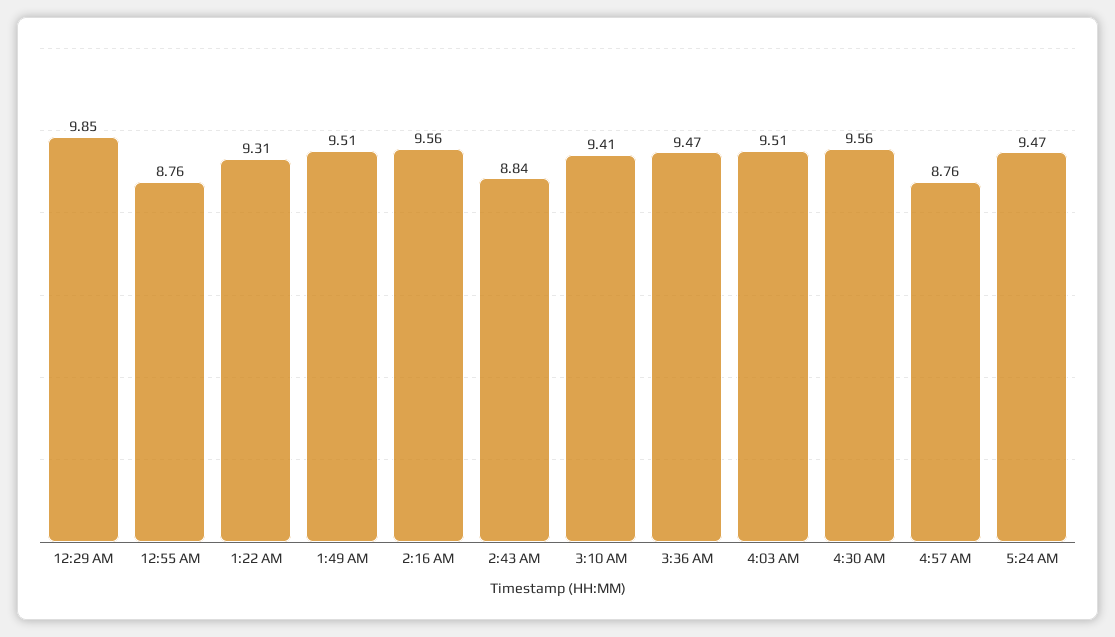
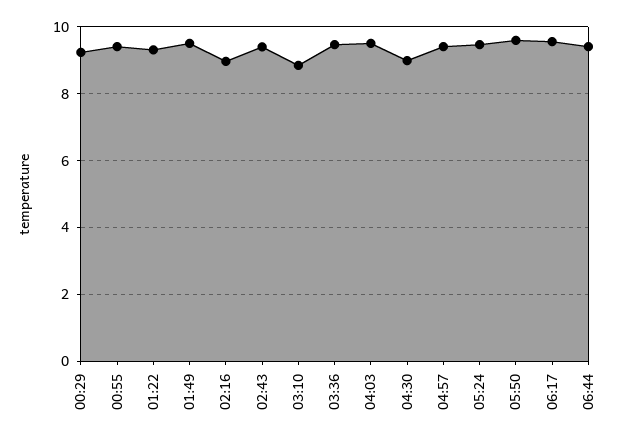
12:29 AM: 9.85 -> 9.2
12:55 AM: 8.76 -> 9.4
2:16 AM: 9.56 -> 9
2:43 AM: 8.84 -> 9.4
3:10 AM: 9.41 -> 8.8
4:30 AM: 9.56 -> 9
4:57 AM: 8.76 -> 9.4
05:50: none -> 9.6
06:17: none -> 9.6
06:44: none -> 9.4

